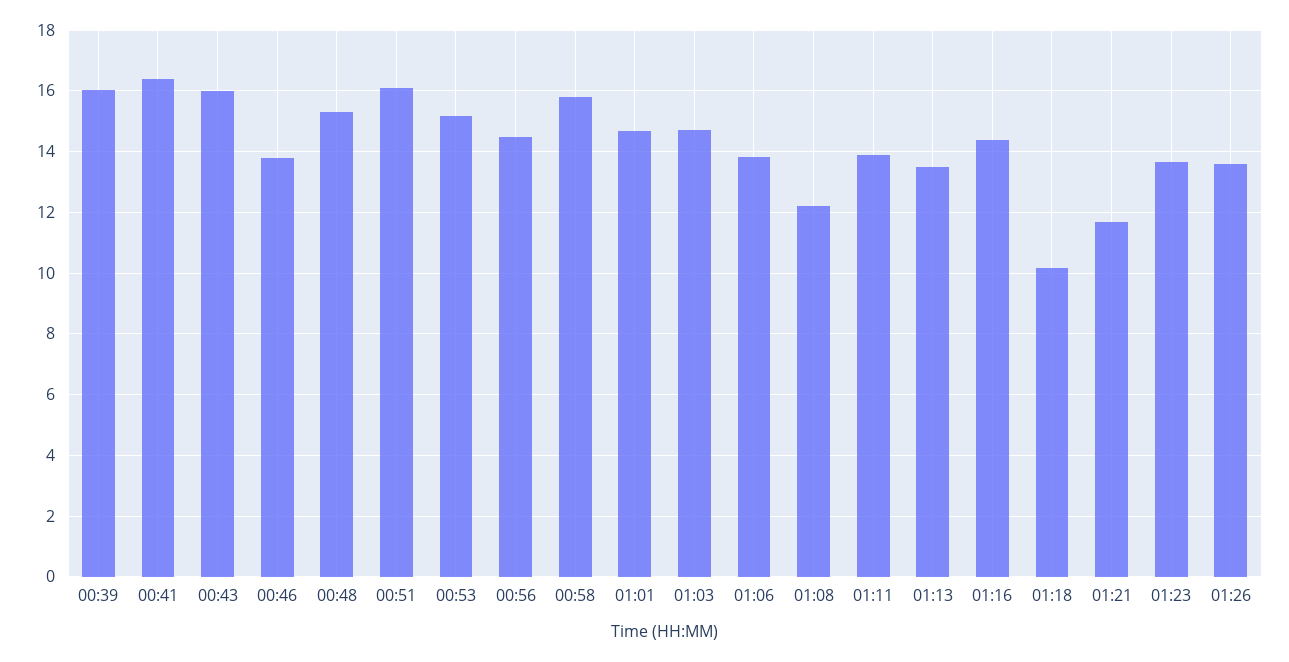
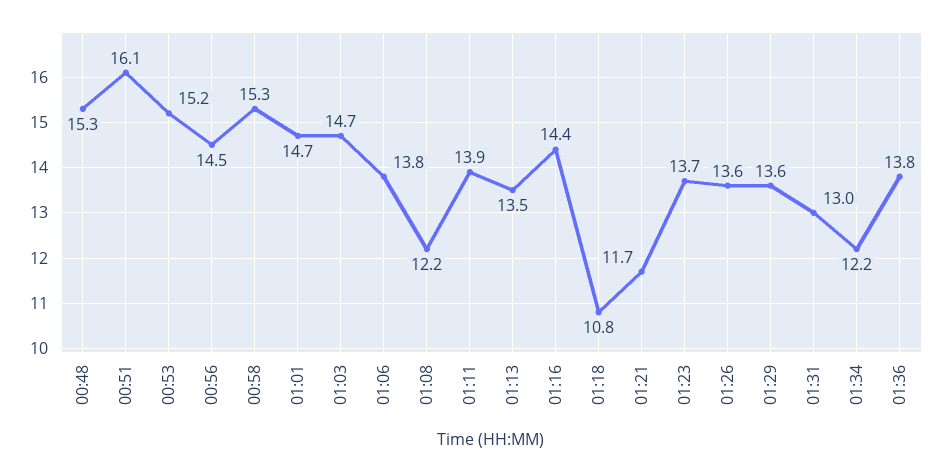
00:39: 16 -> none
00:41: 16.4 -> none
00:43: 16 -> none
00:46: 13.8 -> none
00:58: 15.8 -> 15.3
01:18: 10.2 -> 10.8
01:29: none -> 13.6
01:31: none -> 13
01:34: none -> 12.2
01:36: none -> 13.8

